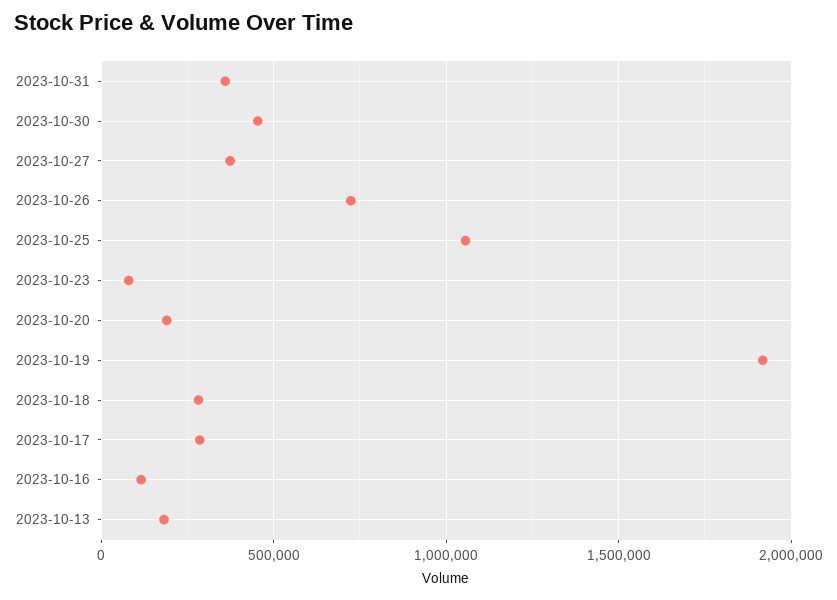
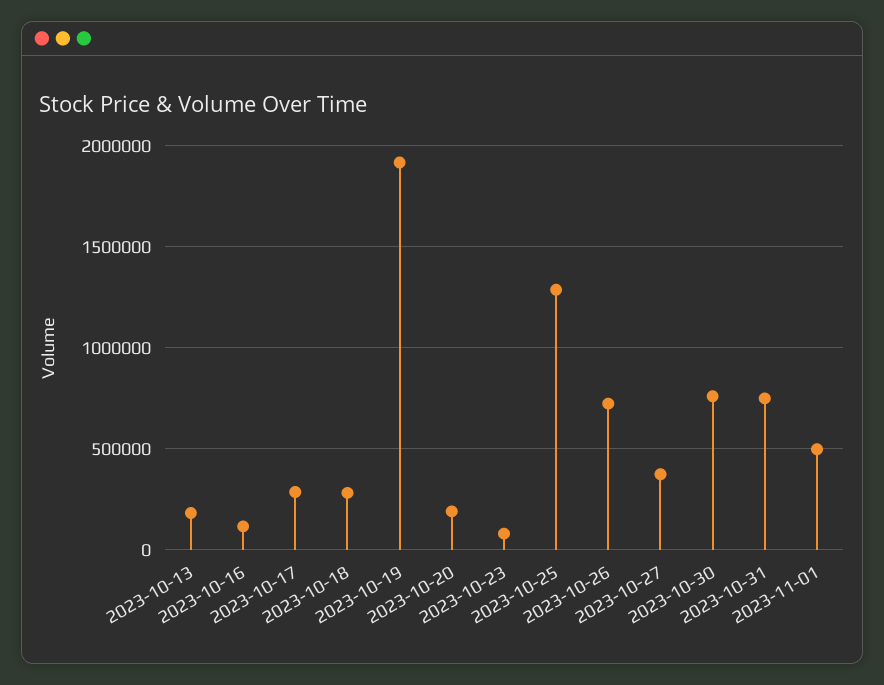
2023-10-31: 350000 -> 750000
2023-10-30: 450000 -> 750000
2023-10-25: 1050000 -> 1300000
2023-11-01: none -> 500000

